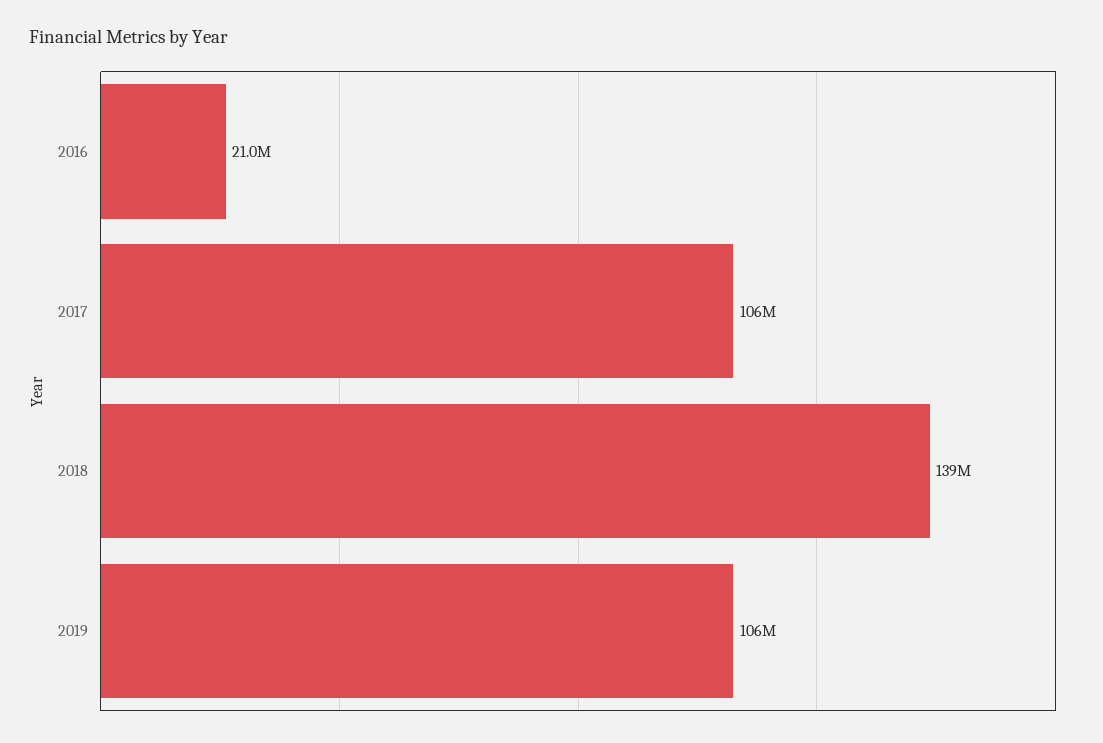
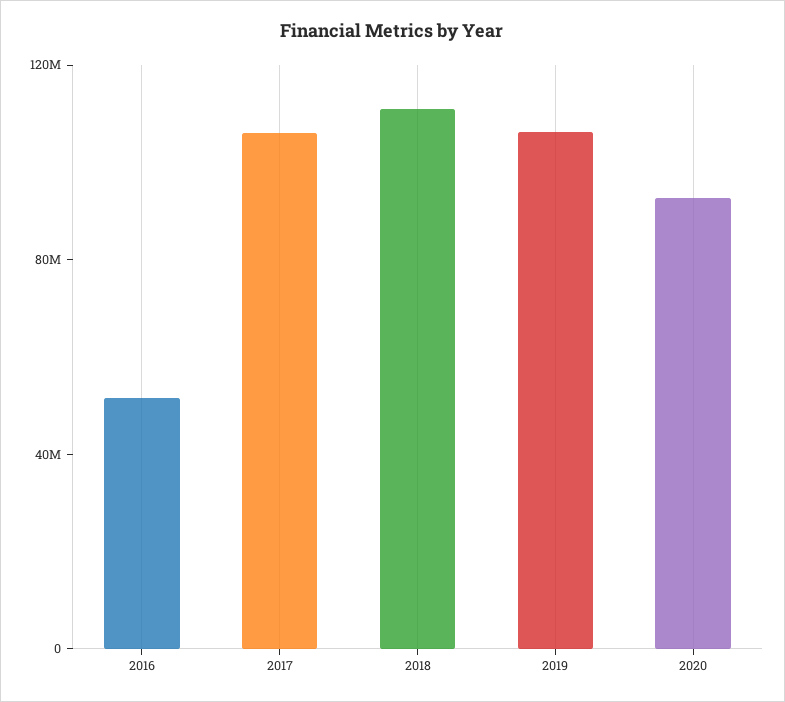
2016: 21000000 -> 50000000
2018: 139000000 -> 110000000
2020: none -> 90000000

